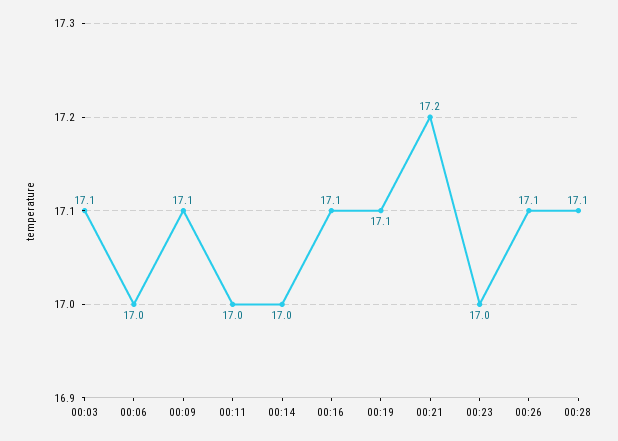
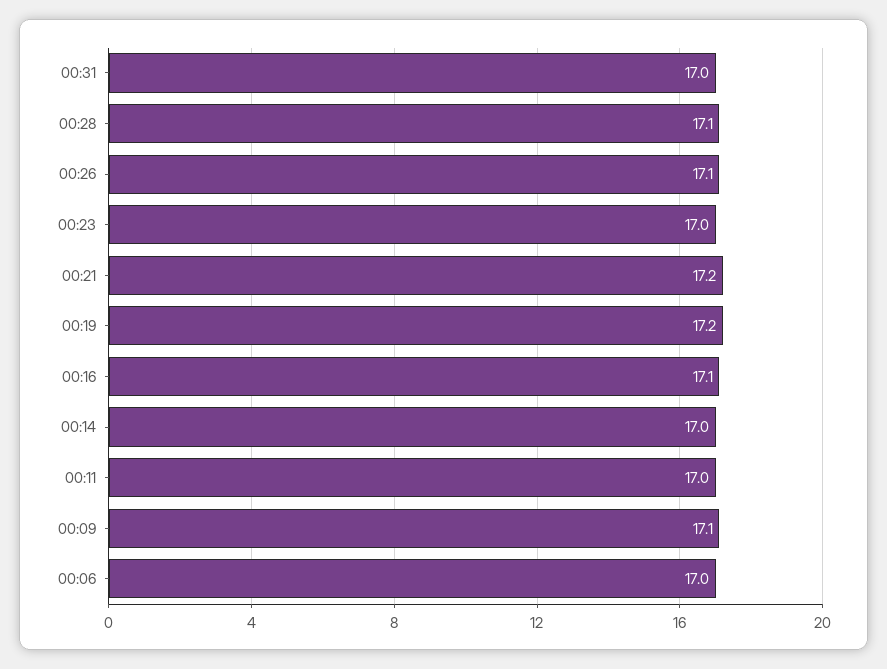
00:03: 17.1 -> none
00:19: 17.1 -> 17.2
00:31: none -> 17

